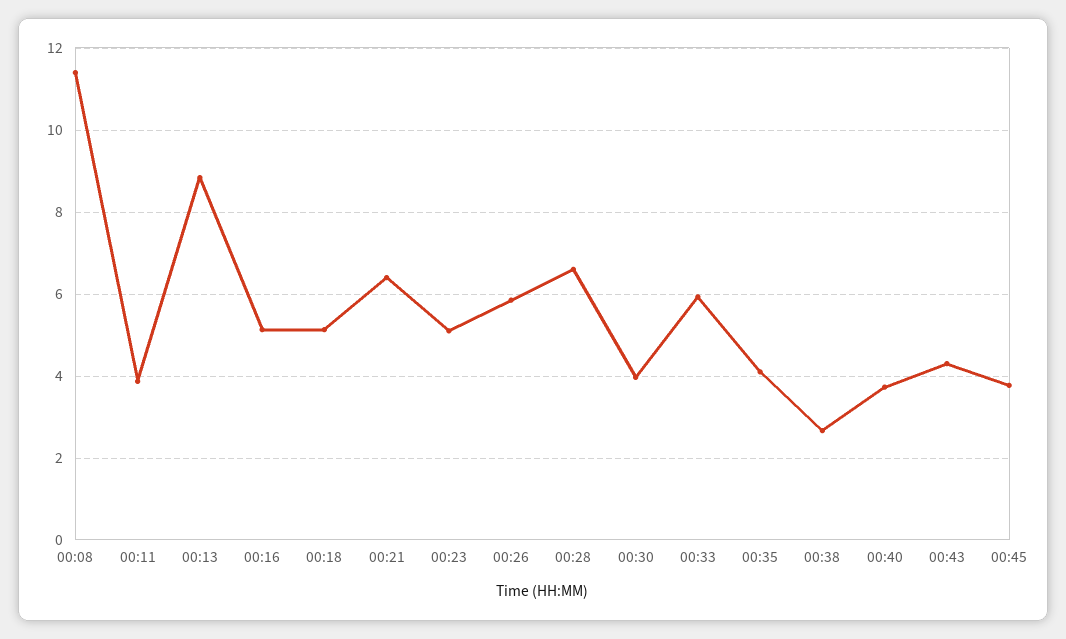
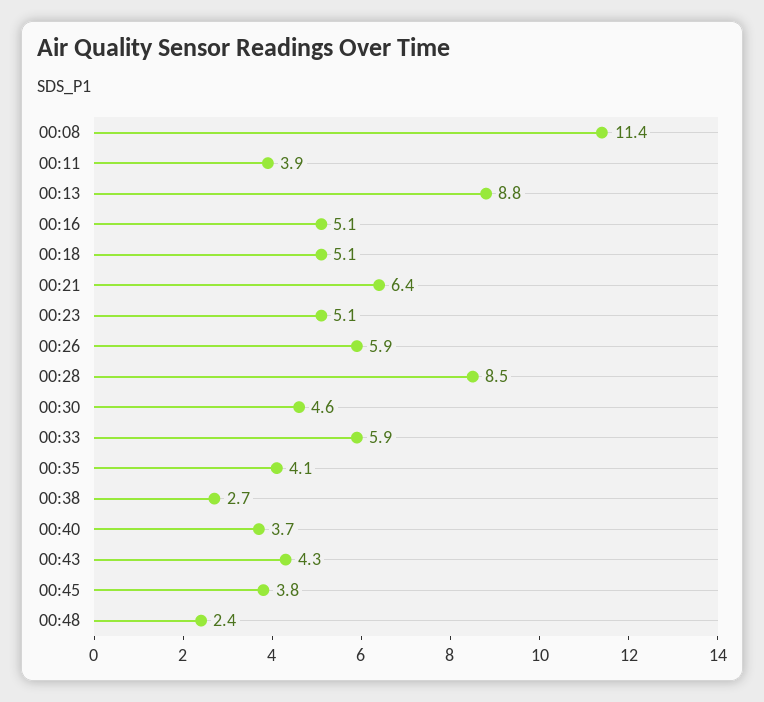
00:28: 6.6 -> 8.5
00:30: 4 -> 4.6
00:48: none -> 2.4

